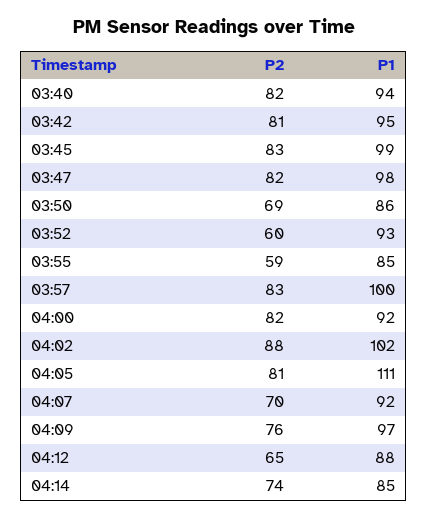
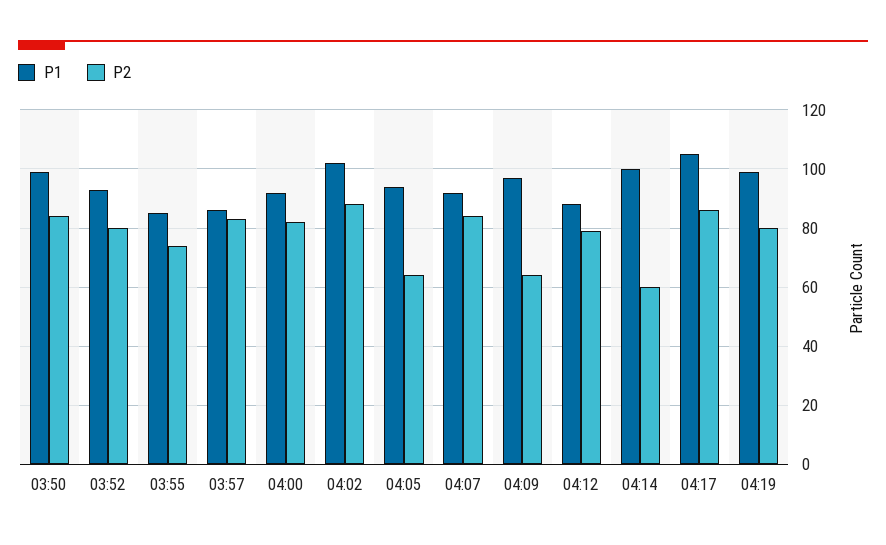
P2, 03:40: 82 -> none
P1, 03:40: 94 -> none
P2, 03:42: 81 -> none
P1, 03:42: 95 -> none
P2, 03:45: 83 -> none
P1, 03:45: 99 -> none
P2, 03:47: 82 -> none
P1, 03:47: 98 -> none
P2, 03:50: 69 -> 85
P1, 03:50: 86 -> 100
P2, 03:52: 60 -> 80
P2, 03:55: 59 -> 75
P1, 03:57: 100 -> 85
P2, 04:05: 81 -> 65
P1, 04:05: 111 -> 95
P2, 04:07: 70 -> 85
P2, 04:09: 76 -> 65
P2, 04:12: 65 -> 80
P2, 04:14: 74 -> 60
P1, 04:14: 85 -> 100
P1, 04:17: none -> 105
P2, 04:17: none -> 85
P1, 04:19: none -> 100
P2, 04:19: none -> 80

